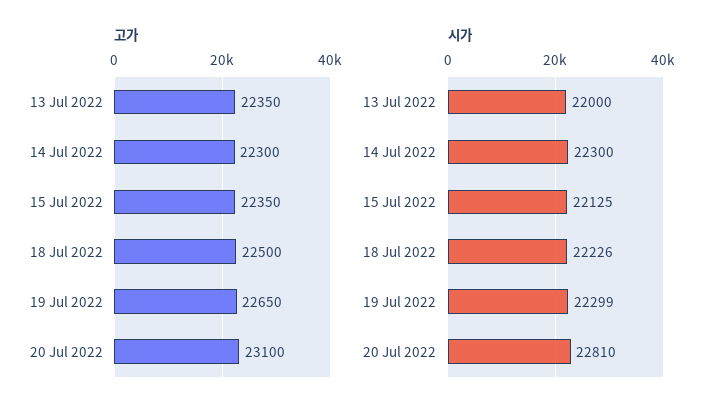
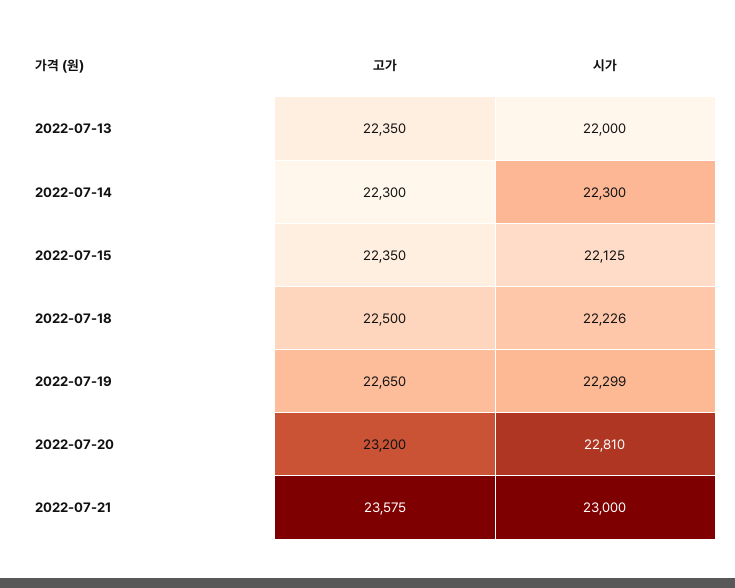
고가, 20 Jul 2022: 23100 -> 23200
고가, 2022-07-21: none -> 23575
시가, 2022-07-21: none -> 23000

